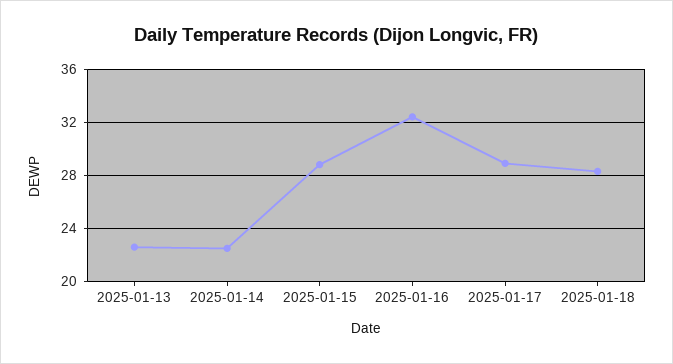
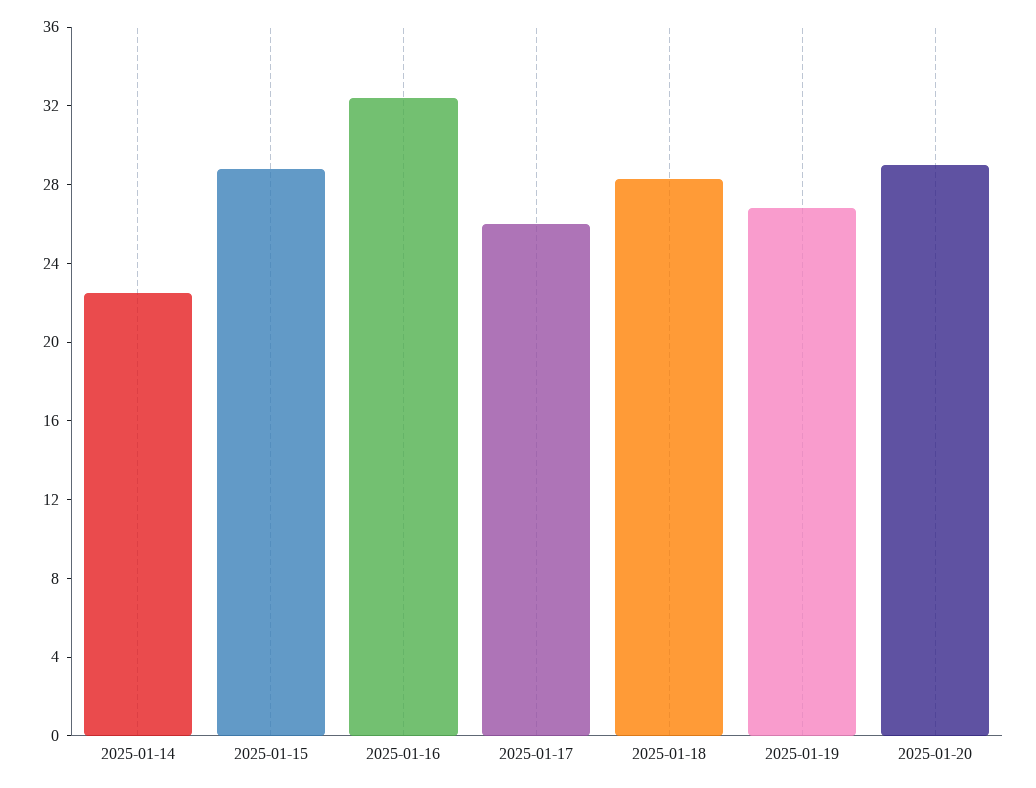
2025-01-13: 22.5 -> none
2025-01-17: 29 -> 26
2025-01-19: none -> 27
2025-01-20: none -> 29

